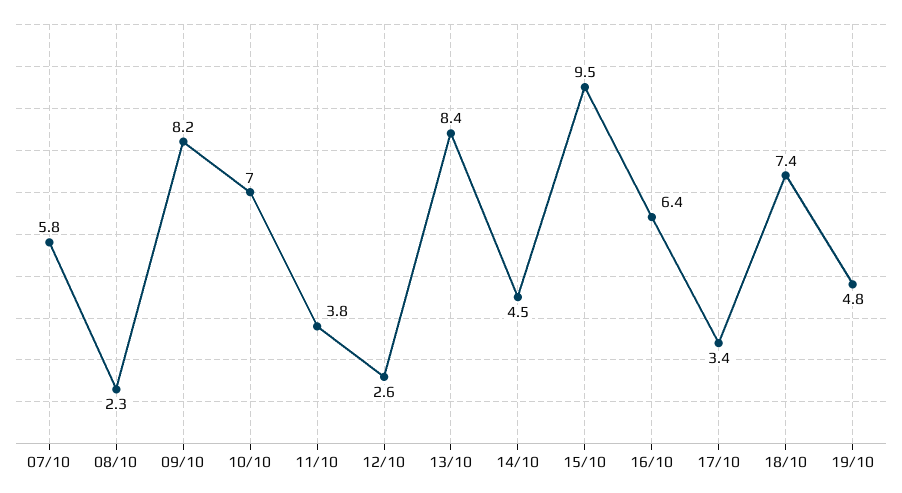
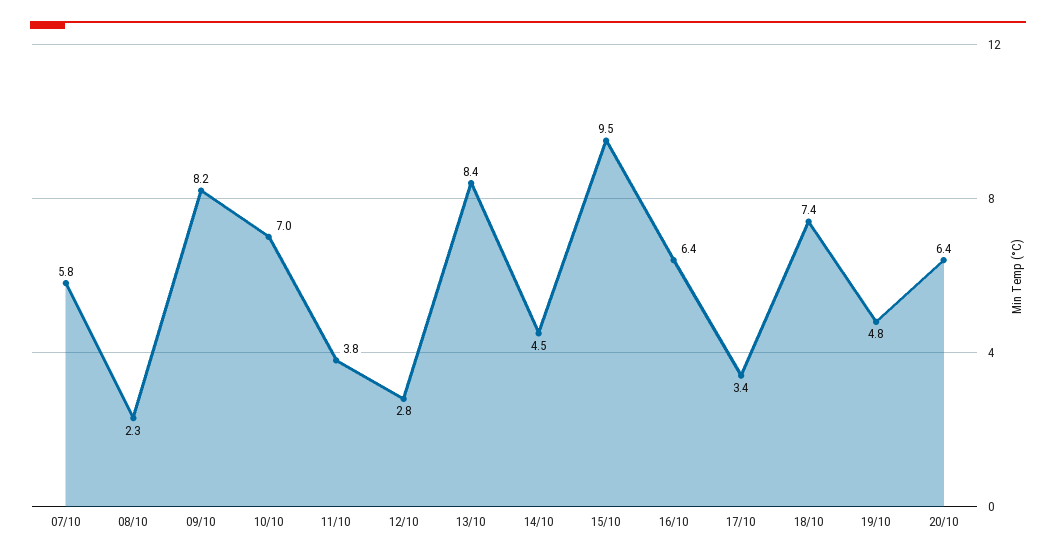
12/10: 2.6 -> 2.8
20/10: none -> 6.4

